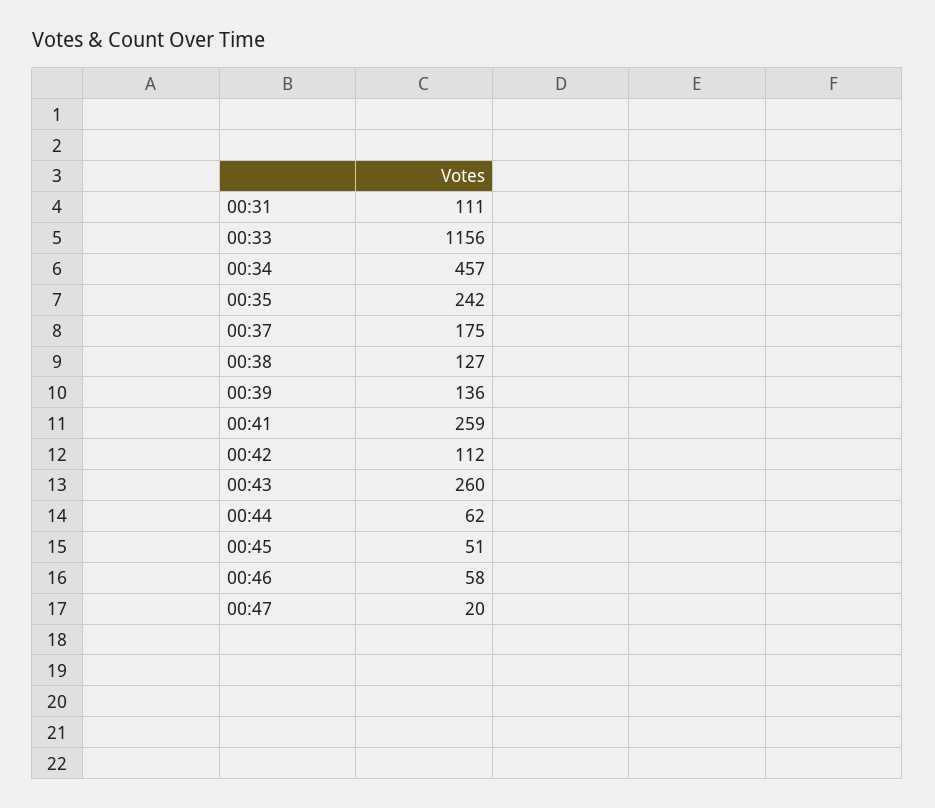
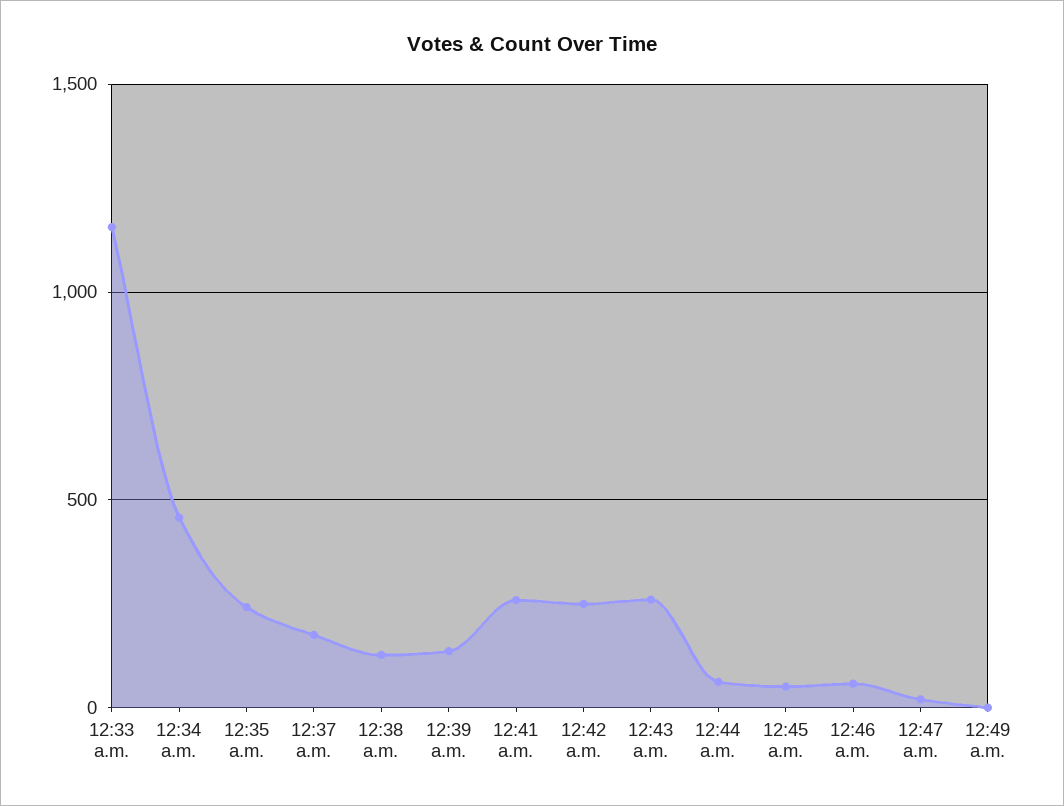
00:31: 111 -> none
00:42: 112 -> 250
12:49 a.m.: none -> 0

